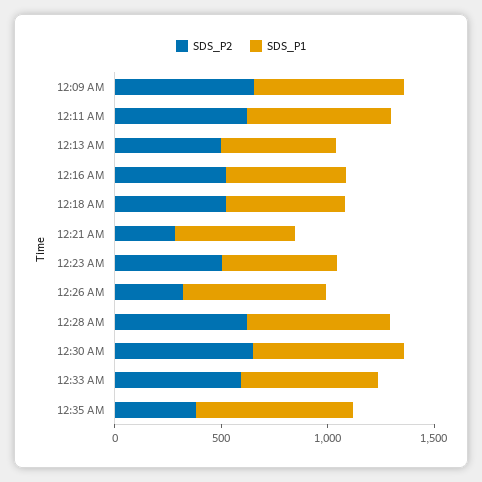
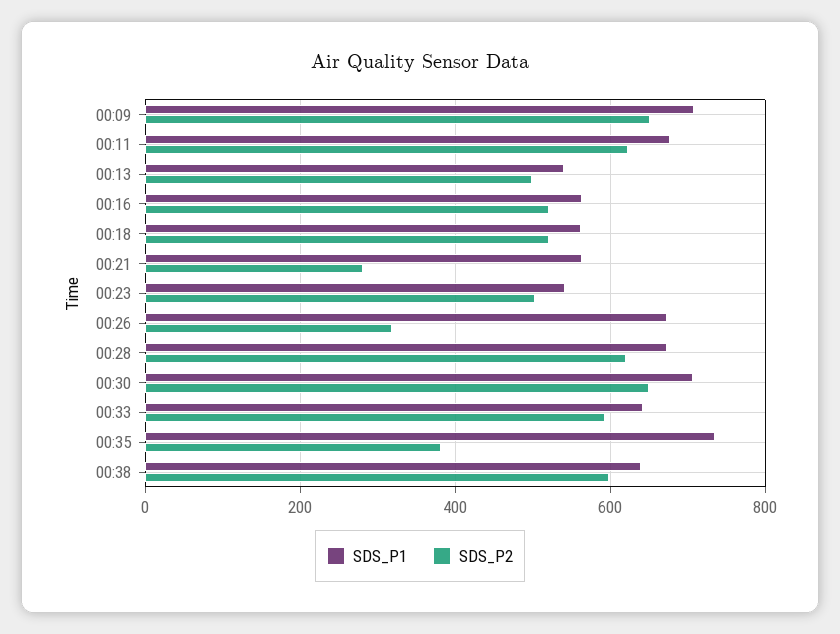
SDS_P1, 00:38: none -> 640
SDS_P2, 00:38: none -> 600

